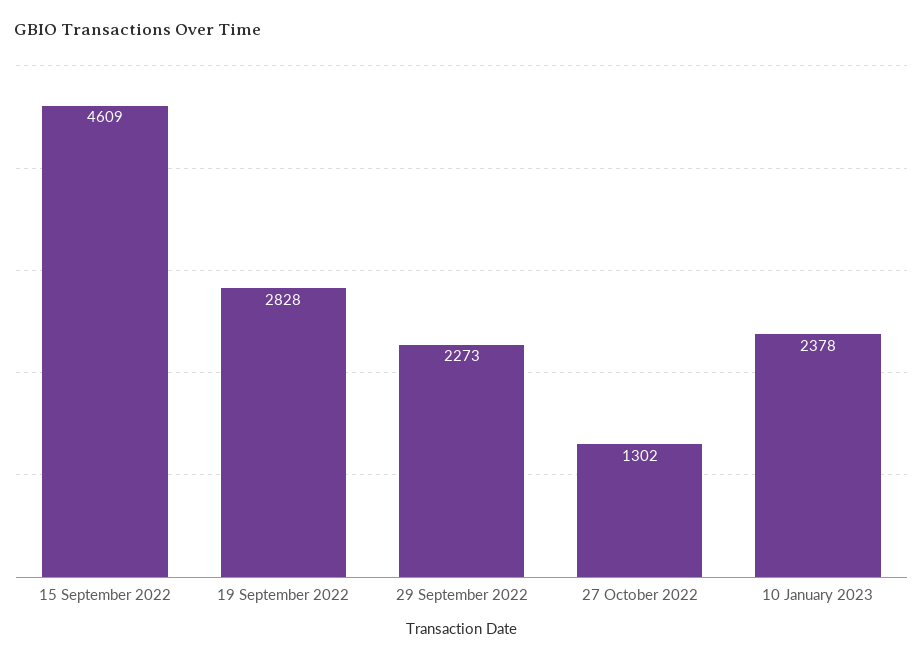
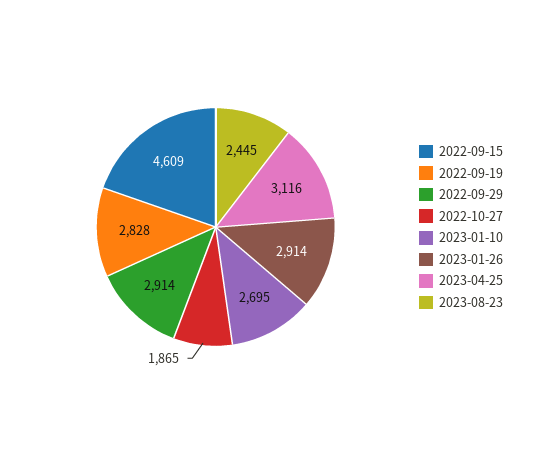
29 September 2022: 2273 -> 2914
27 October 2022: 1302 -> 1865
10 January 2023: 2378 -> 2695
2023-01-26: none -> 2914
2023-04-25: none -> 3116
2023-08-23: none -> 2445

